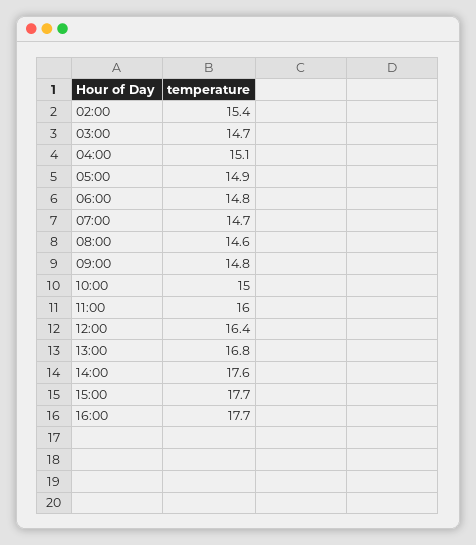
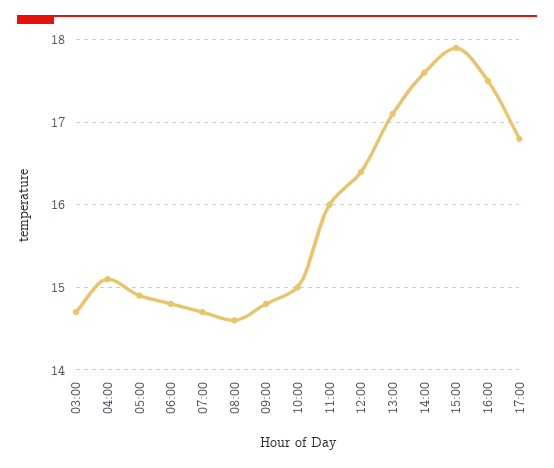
02:00: 15.4 -> none
13:00: 16.8 -> 17.1
15:00: 17.7 -> 17.9
16:00: 17.7 -> 17.5
17:00: none -> 16.8

